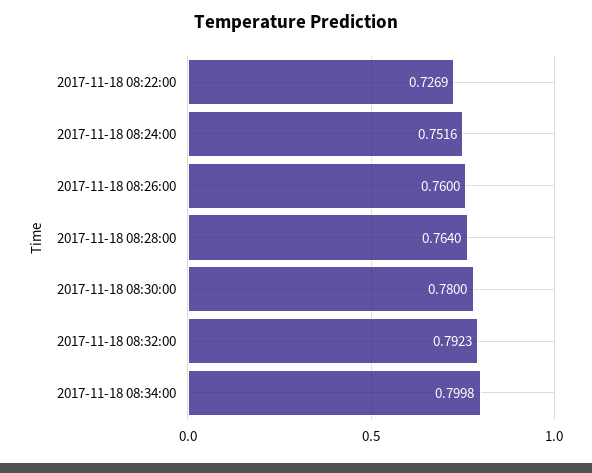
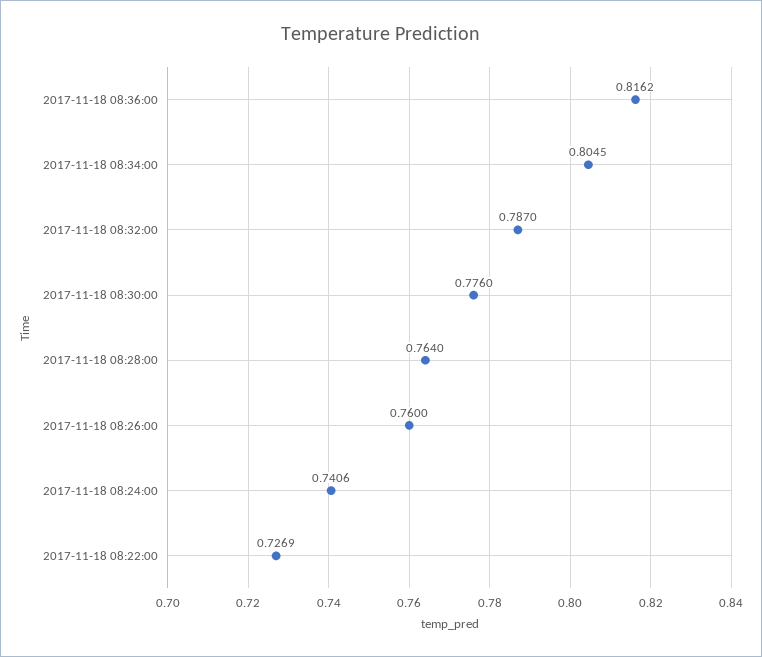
2017-11-18 08:24:00: 0.7516 -> 0.7406
2017-11-18 08:30:00: 0.78 -> 0.776
2017-11-18 08:32:00: 0.7923 -> 0.787
2017-11-18 08:34:00: 0.7998 -> 0.8045
2017-11-18 08:36:00: none -> 0.8162

